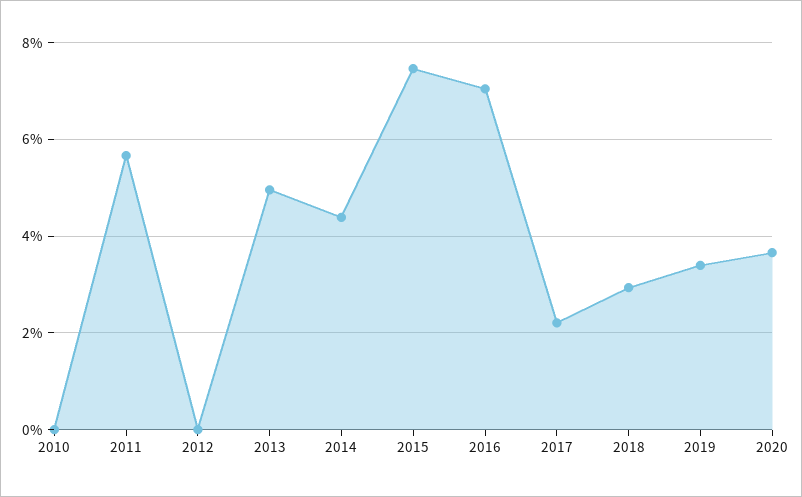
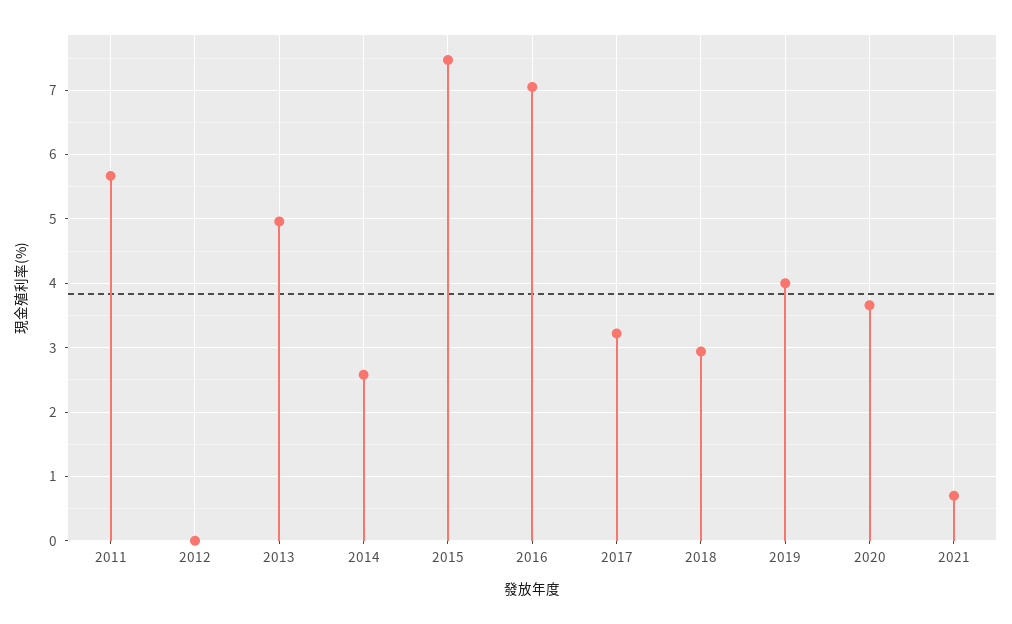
2010: 0 -> none
2014: 4.4 -> 2.6
2017: 2.2 -> 3.2
2019: 3.4 -> 4
2021: none -> 0.7

